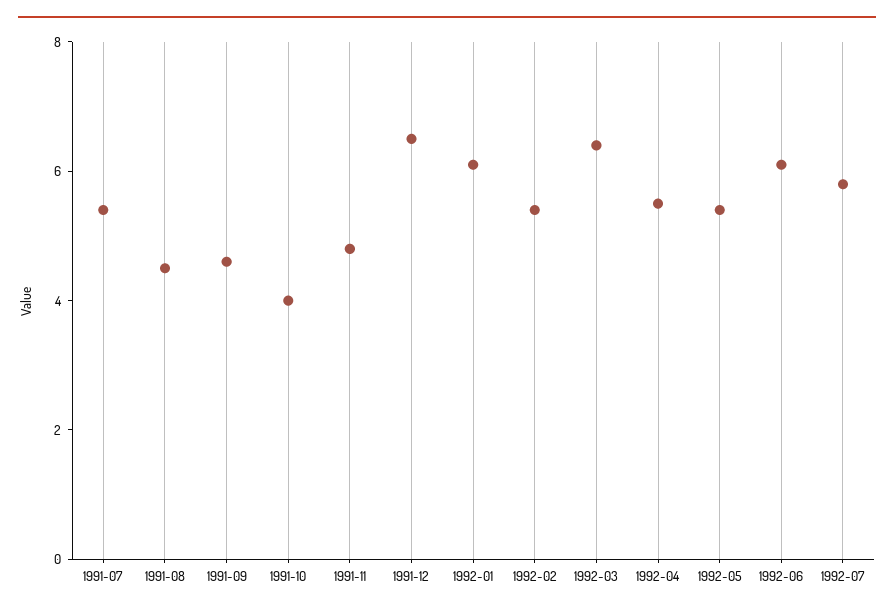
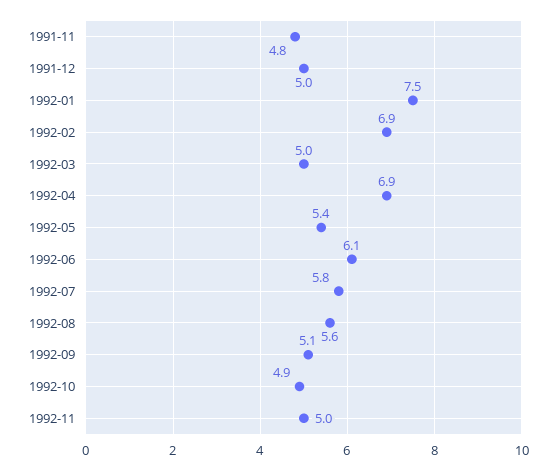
1991-07: 5.5 -> none
1991-08: 4.5 -> none
1991-09: 4.5 -> none
1991-10: 4 -> none
1991-12: 6.5 -> 5
1992-01: 6 -> 7.5
1992-02: 5.5 -> 6.9
1992-03: 6.5 -> 5
1992-04: 5.5 -> 6.9
1992-08: none -> 5.6
1992-09: none -> 5.1
1992-10: none -> 4.9
1992-11: none -> 5

